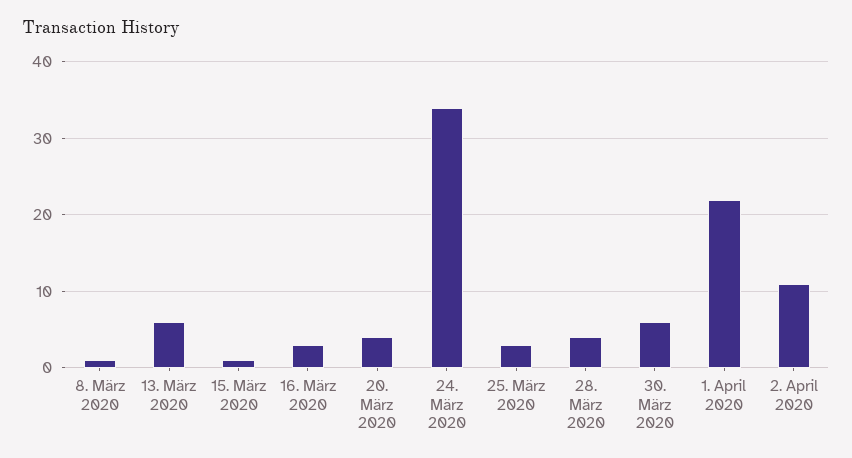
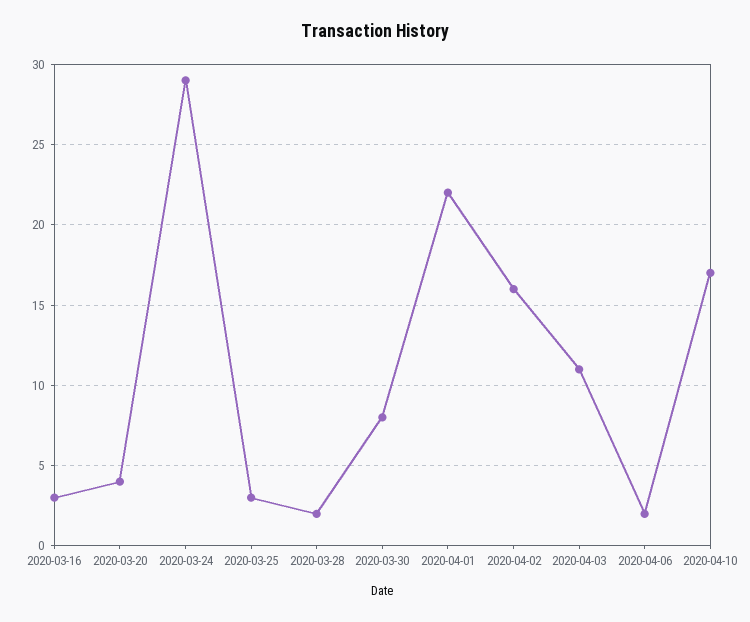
8. März 2020: 1 -> none
13. März 2020: 6 -> none
15. März 2020: 1 -> none
24. März 2020: 34 -> 29
28. März 2020: 4 -> 2
30. März 2020: 6 -> 8
2. April 2020: 11 -> 16
2020-04-03: none -> 11
2020-04-06: none -> 2
2020-04-10: none -> 17

